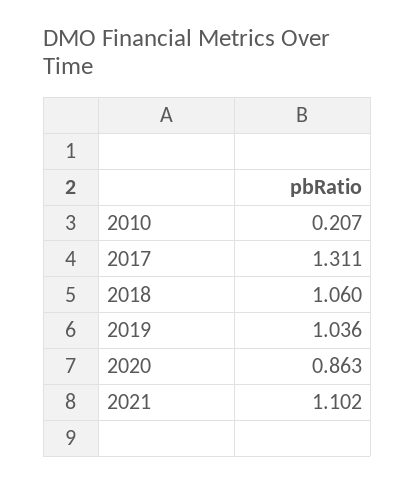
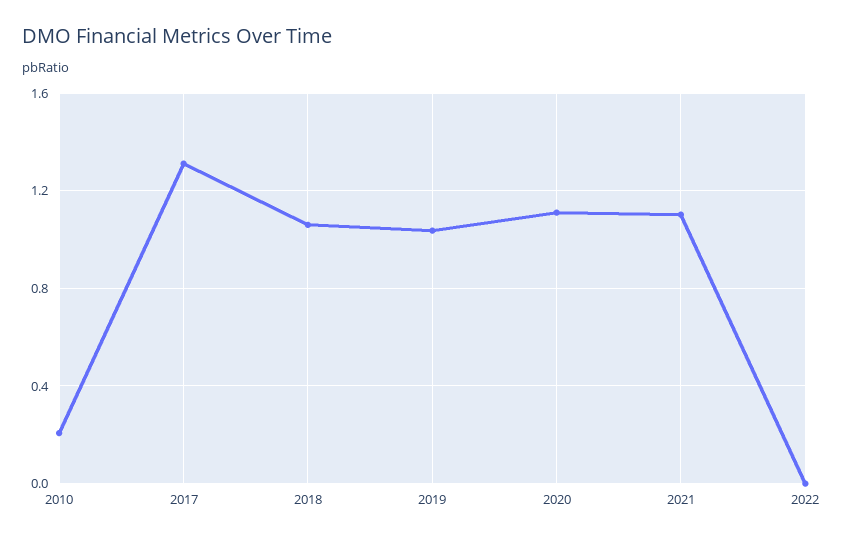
2020: 0.863 -> 1.1
2022: none -> 0

